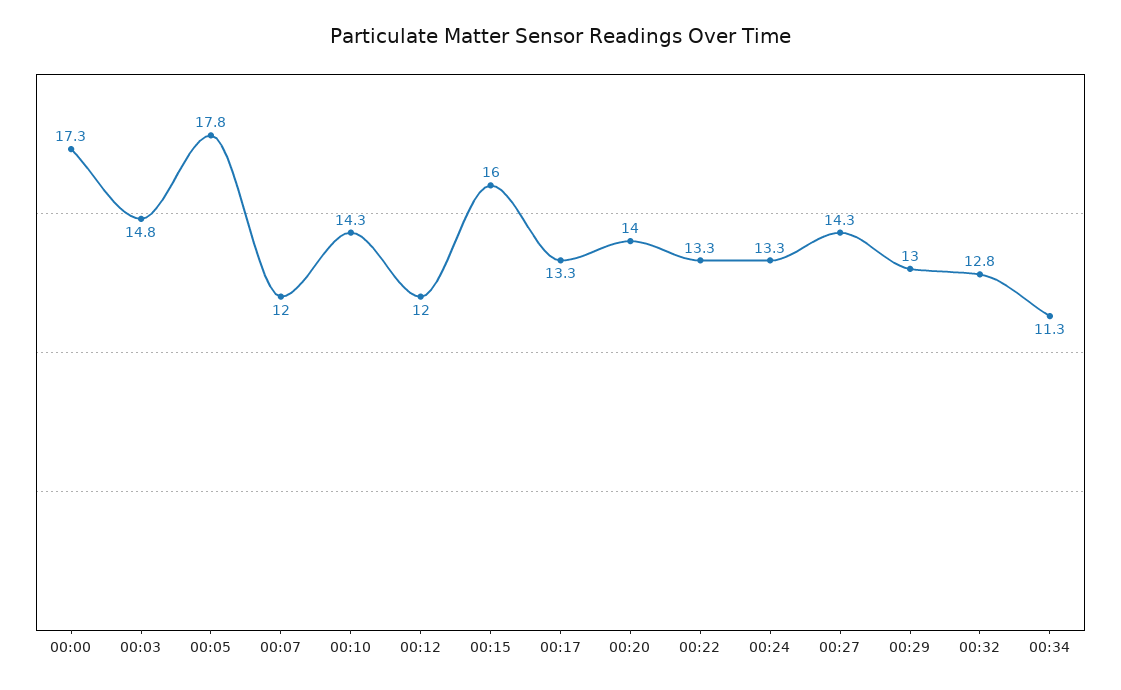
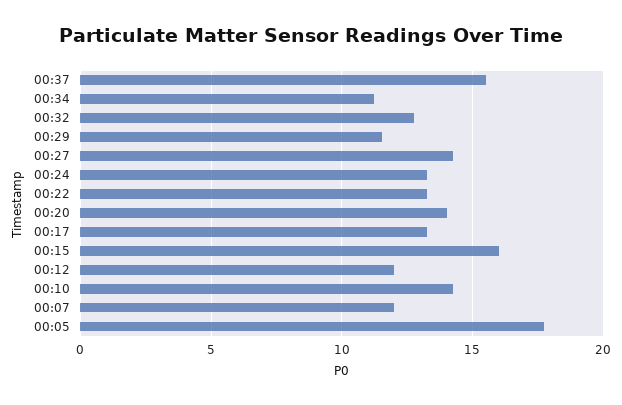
00:00: 17.3 -> none
00:03: 14.8 -> none
00:29: 13 -> 11.5
00:37: none -> 15.5

